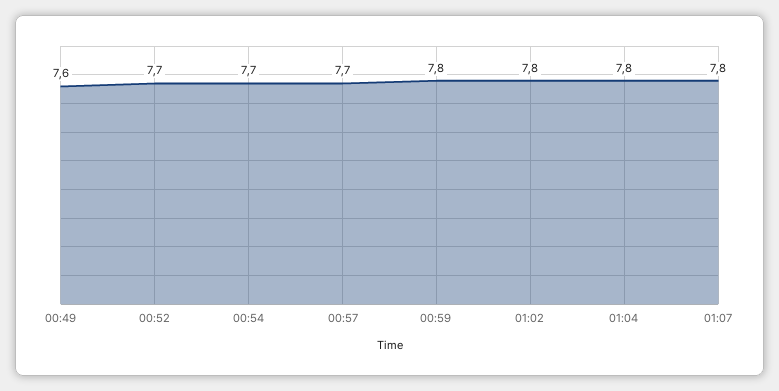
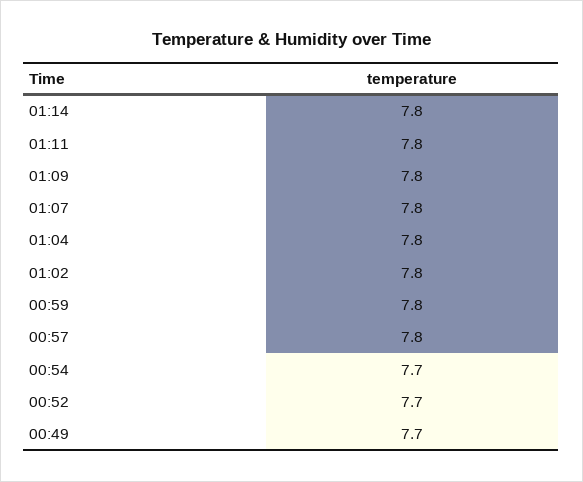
00:49: 7.6 -> 7.7
00:57: 7.7 -> 7.8
01:14: none -> 7.8
01:11: none -> 7.8
01:09: none -> 7.8

